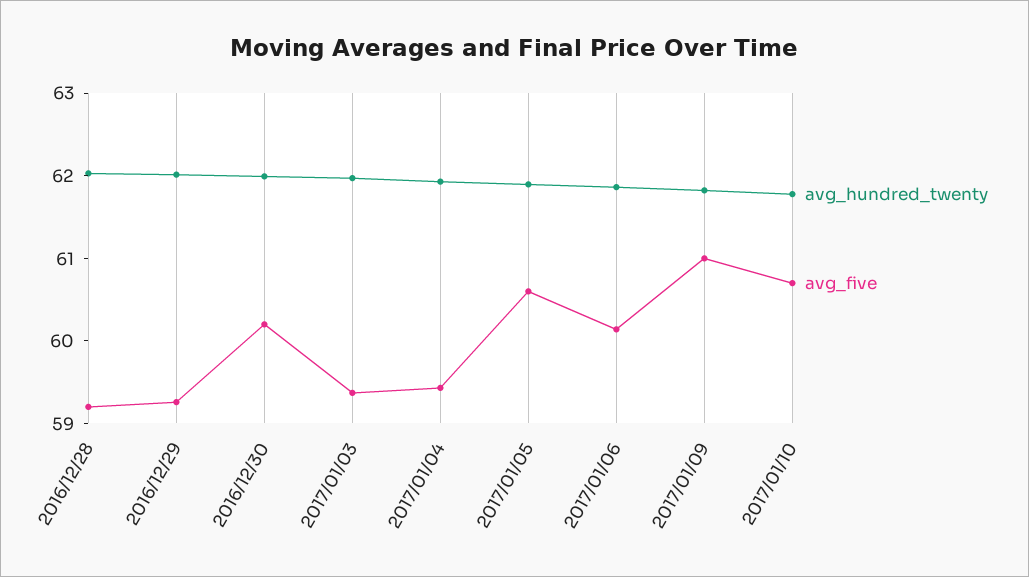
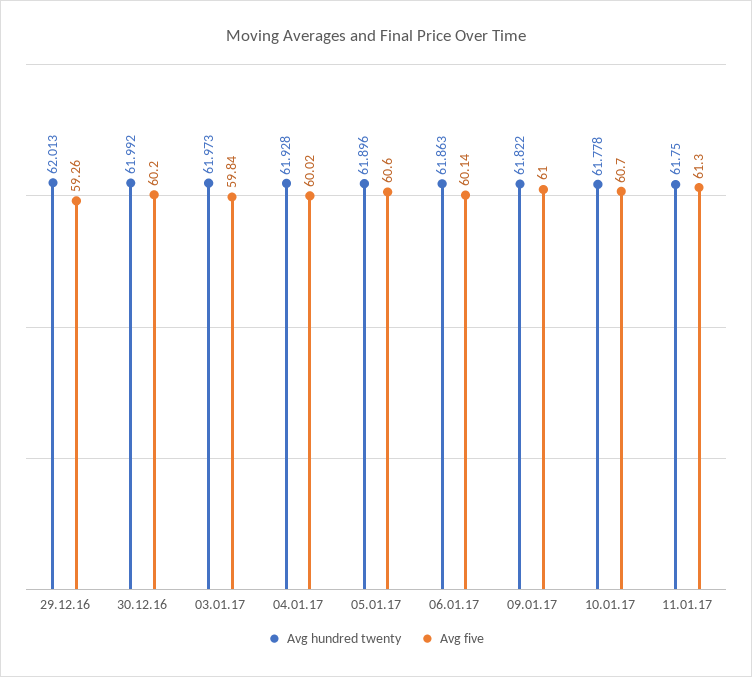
avg_hundred_twenty, 2016/12/28: 62 -> none
avg_five, 2016/12/28: 59.2 -> none
avg_five, 2017/01/03: 59.4 -> 59.84
avg_five, 2017/01/04: 59.4 -> 60.02
avg_hundred_twenty, 11.01.17: none -> 61.75
avg_five, 11.01.17: none -> 61.3

